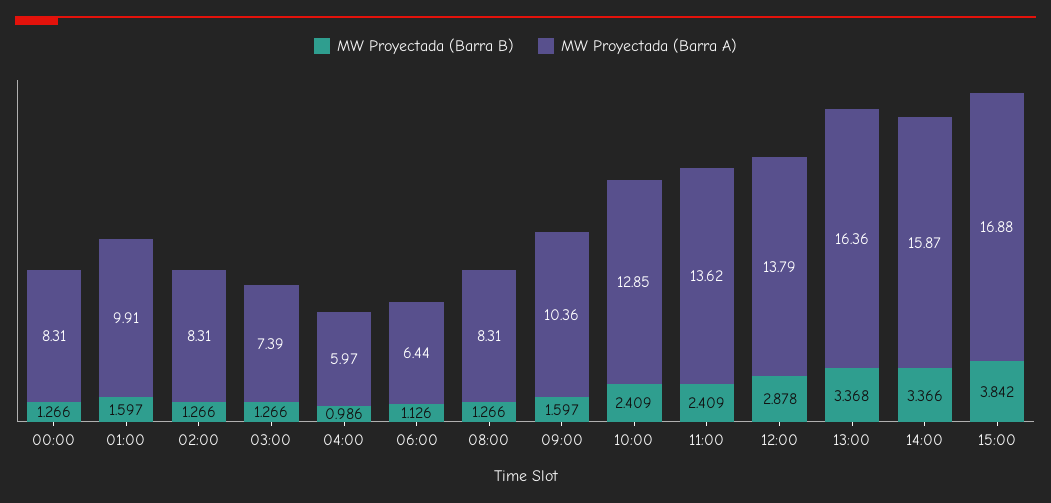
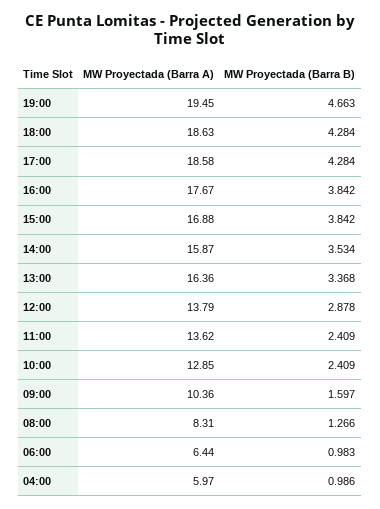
MW Proyectada (Barra B), 00:00: 1.266 -> none
MW Proyectada (Barra A), 00:00: 8.31 -> none
MW Proyectada (Barra B), 01:00: 1.597 -> none
MW Proyectada (Barra A), 01:00: 9.91 -> none
MW Proyectada (Barra B), 02:00: 1.266 -> none
MW Proyectada (Barra A), 02:00: 8.31 -> none
MW Proyectada (Barra B), 03:00: 1.266 -> none
MW Proyectada (Barra A), 03:00: 7.39 -> none
MW Proyectada (Barra B), 06:00: 1.126 -> 0.983
MW Proyectada (Barra B), 14:00: 3.366 -> 3.534
MW Proyectada (Barra A), 19:00: none -> 19.45
MW Proyectada (Barra B), 19:00: none -> 4.663
MW Proyectada (Barra A), 18:00: none -> 18.63
MW Proyectada (Barra B), 18:00: none -> 4.284
MW Proyectada (Barra A), 17:00: none -> 18.58
MW Proyectada (Barra B), 17:00: none -> 4.284
MW Proyectada (Barra A), 16:00: none -> 17.67
MW Proyectada (Barra B), 16:00: none -> 3.842

